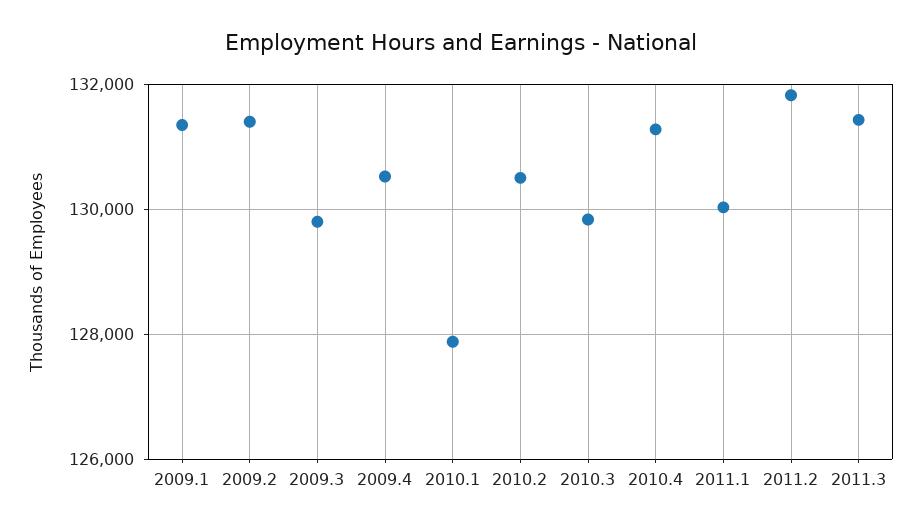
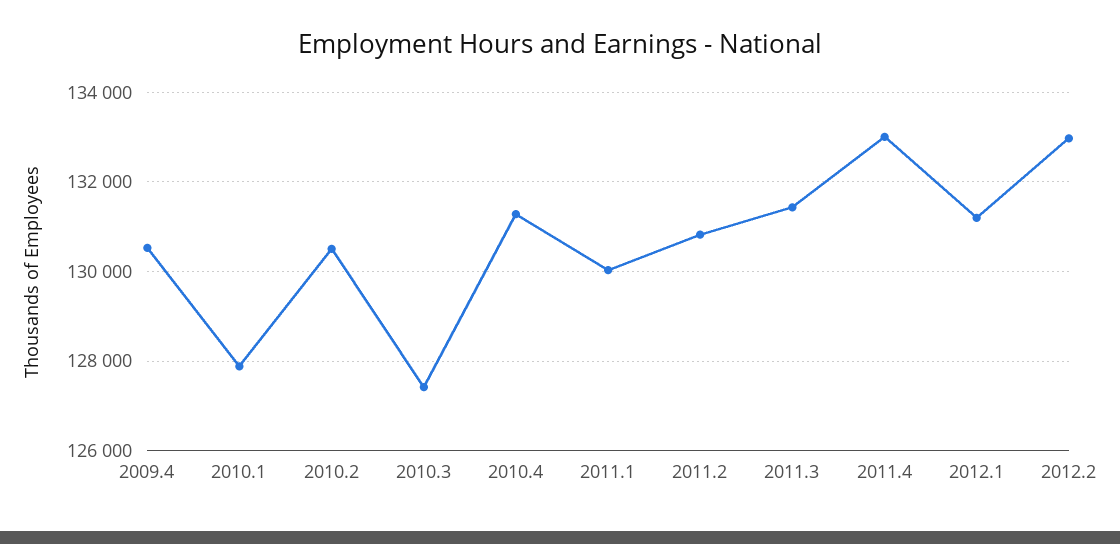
2009.1: 131400 -> none
2009.2: 131400 -> none
2009.3: 129800 -> none
2010.3: 129800 -> 127400
2011.2: 131800 -> 130800
2011.4: none -> 133000
2012.1: none -> 131200
2012.2: none -> 133000

